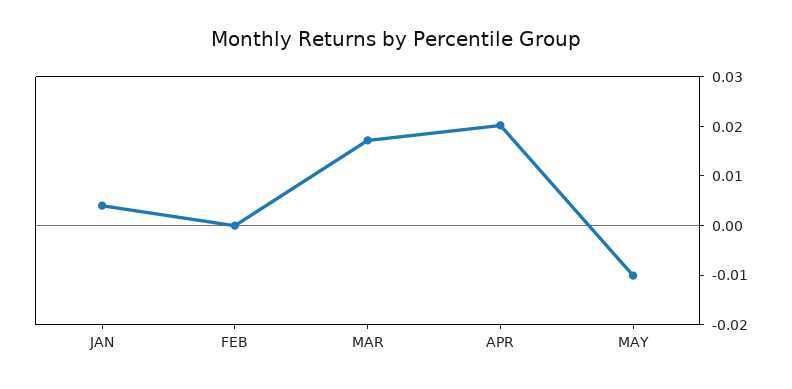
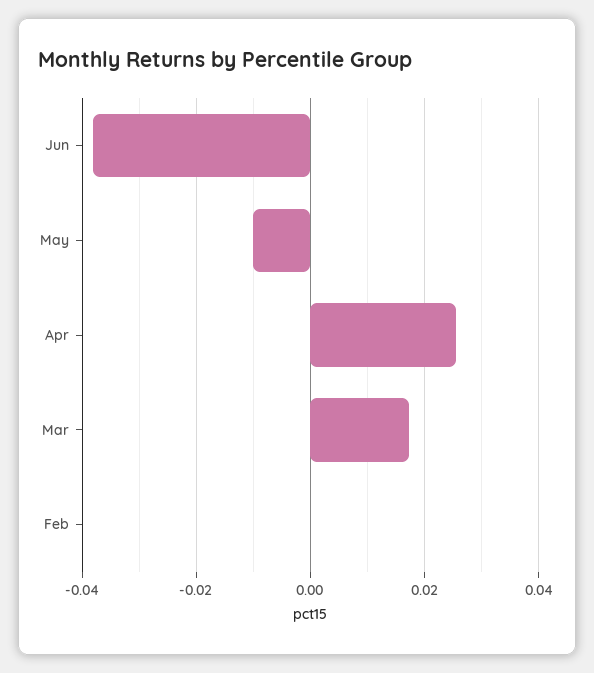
JAN: 0.004 -> none
APR: 0.02 -> 0.026
Jun: none -> -0.038

